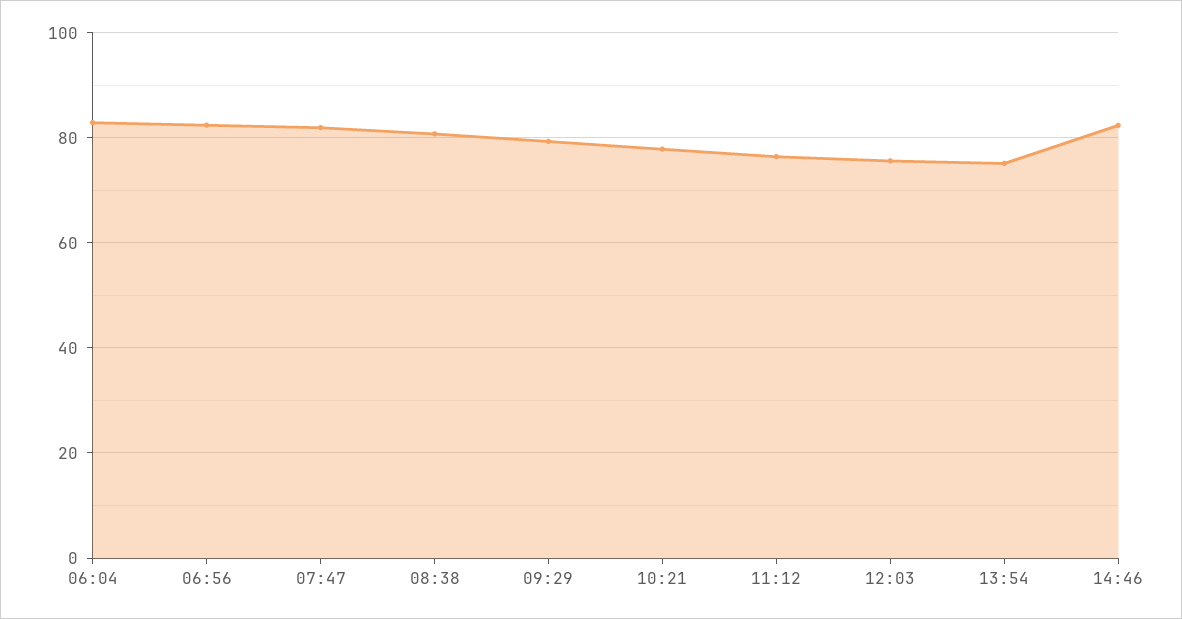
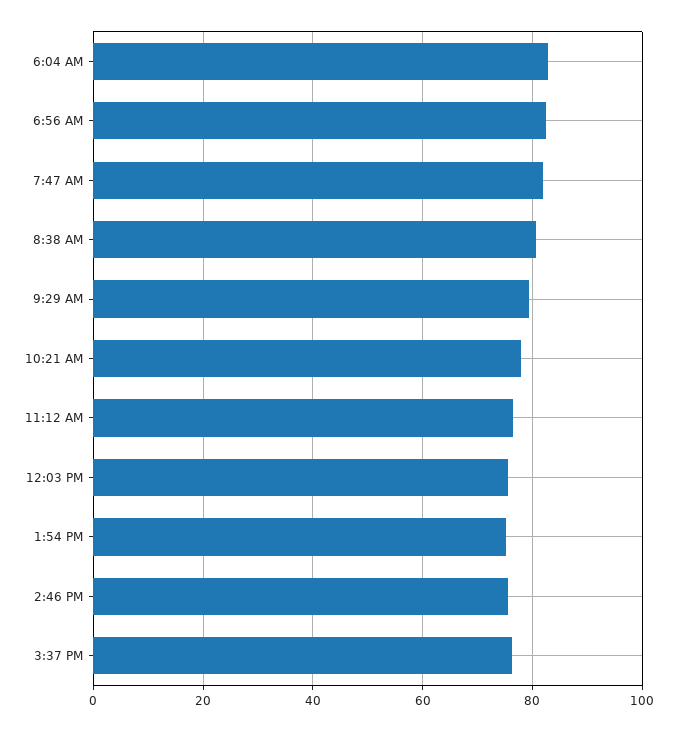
14:46: 82 -> 76
3:37 PM: none -> 76

